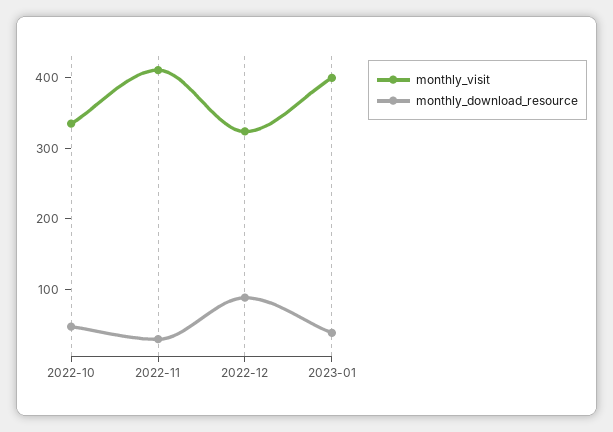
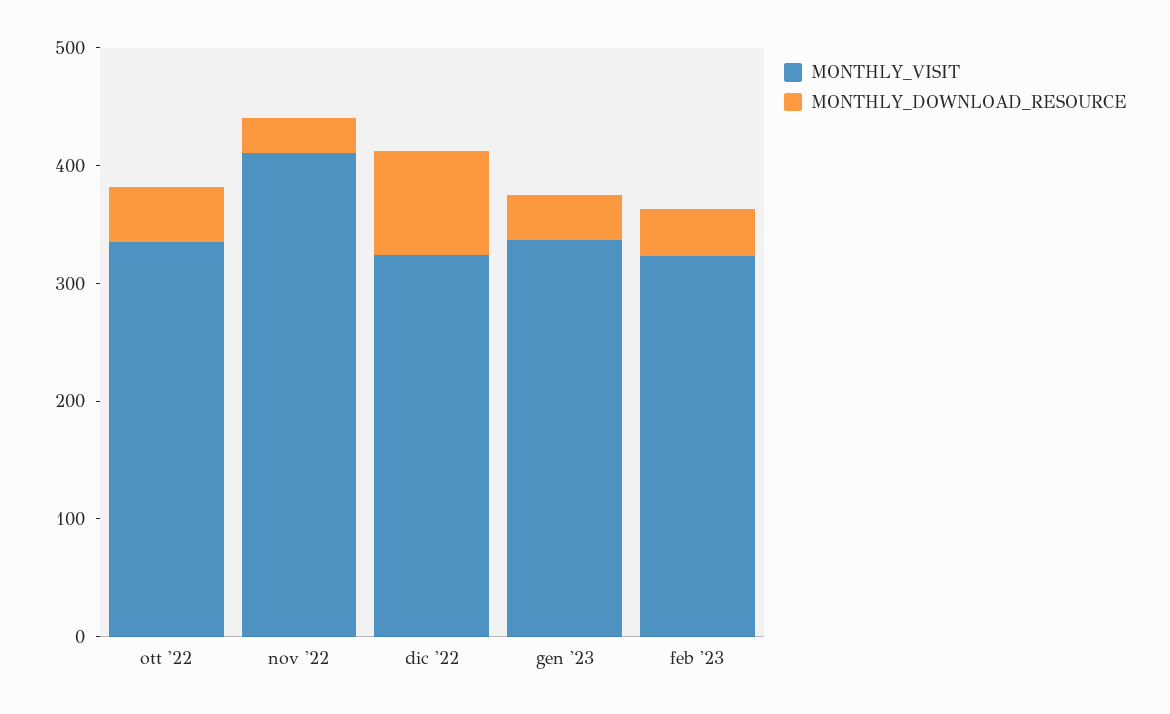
monthly_visit, 2023-01: 400 -> 340
monthly_visit, feb '23: none -> 320
monthly_download_resource, feb '23: none -> 40

